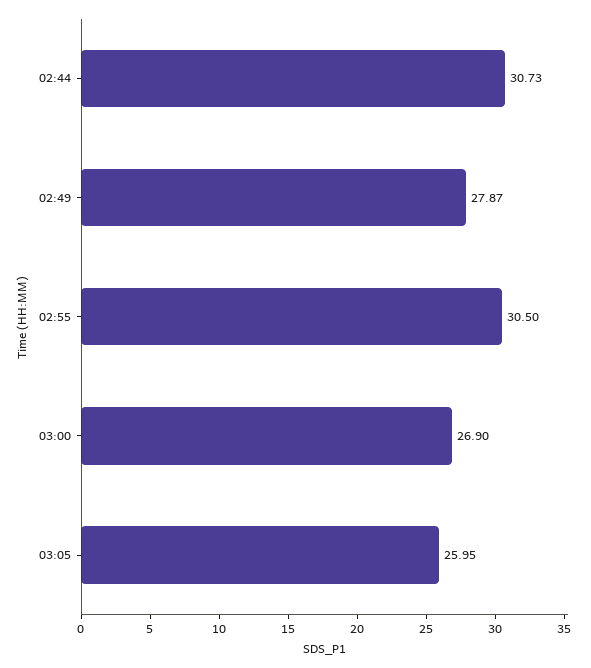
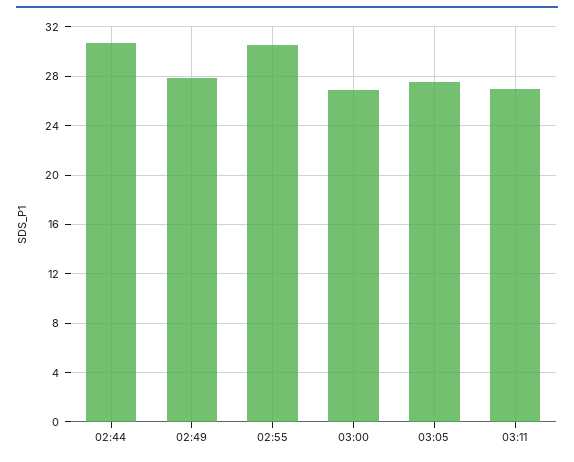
03:05: 25.95 -> 27.5
03:11: none -> 27

